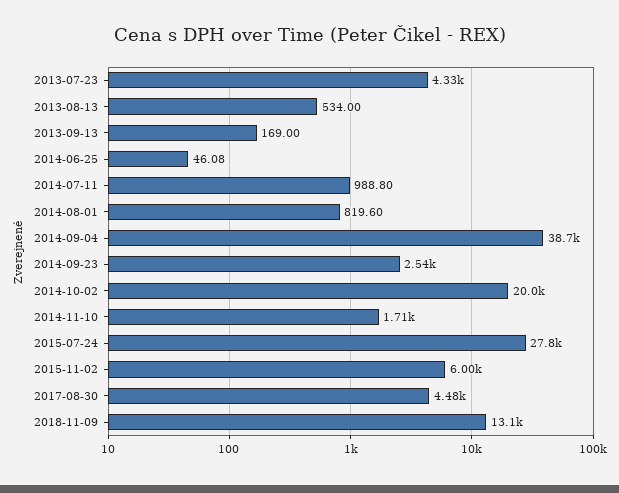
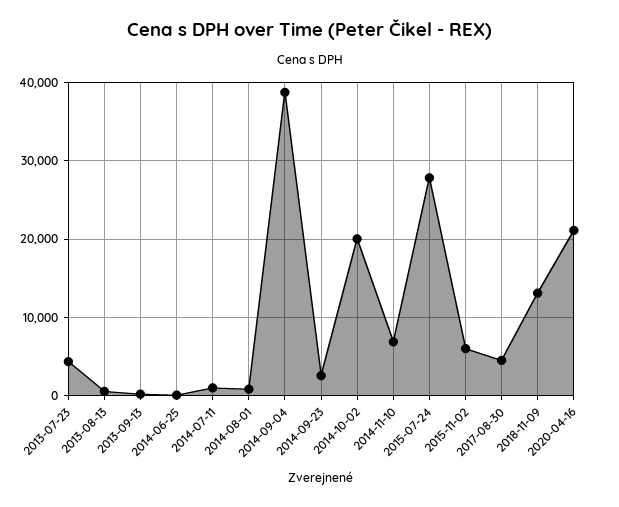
2014-11-10: 1710 -> 7000
2020-04-16: none -> 21000

